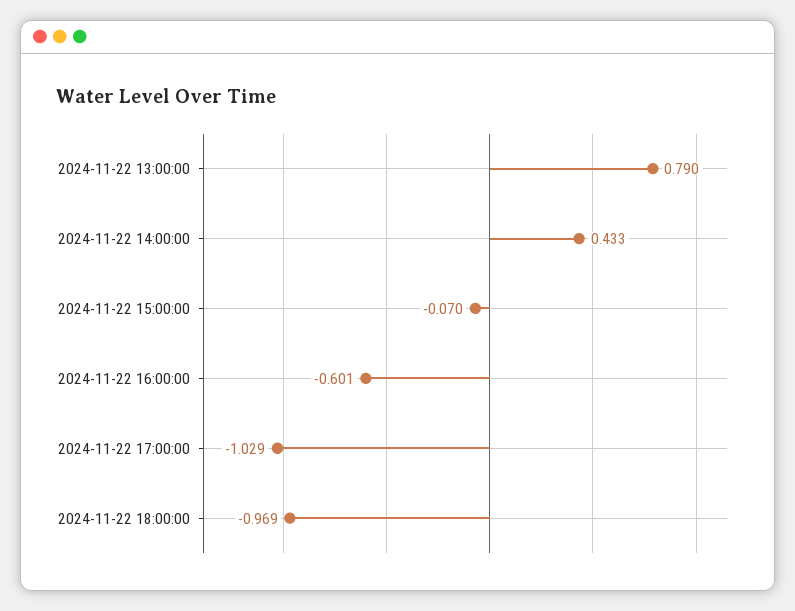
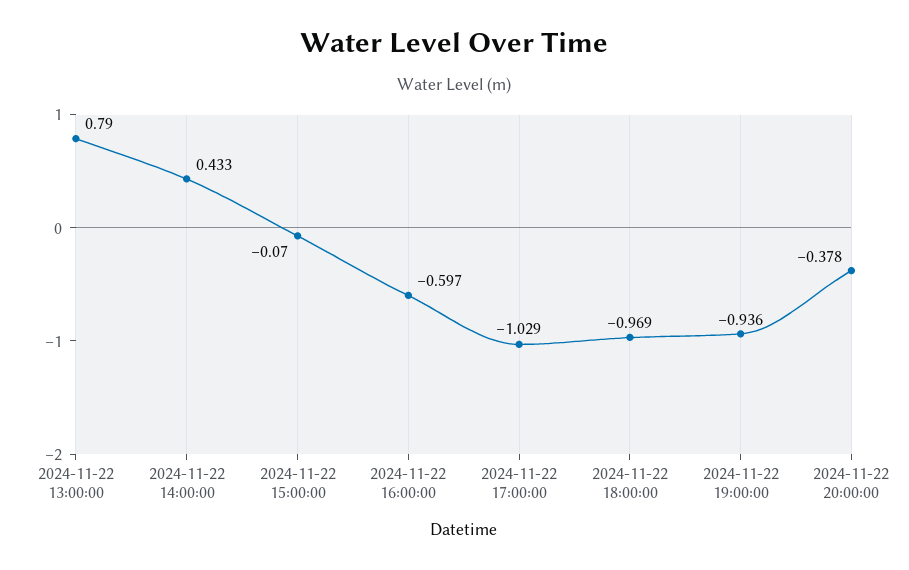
2024-11-22 16:00:00: -0.601 -> -0.597
2024-11-22 19:00:00: none -> -0.936
2024-11-22 20:00:00: none -> -0.378

